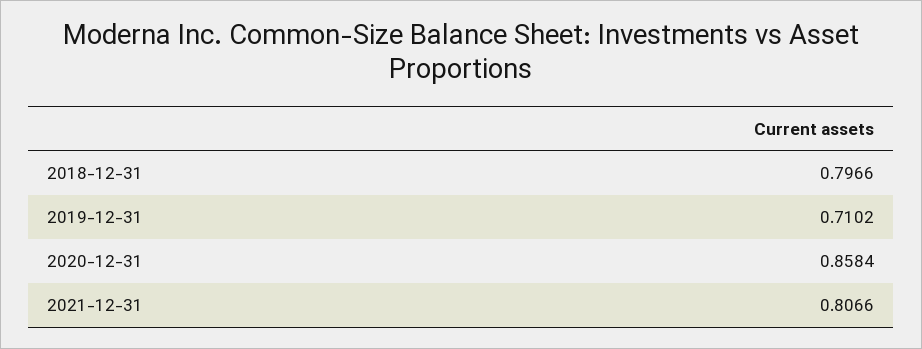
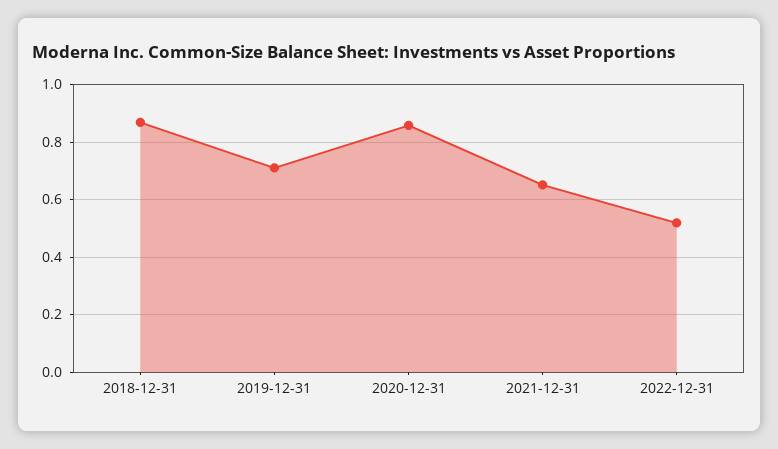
2018-12-31: 0.7966 -> 0.875
2021-12-31: 0.8066 -> 0.65
2022-12-31: none -> 0.525

